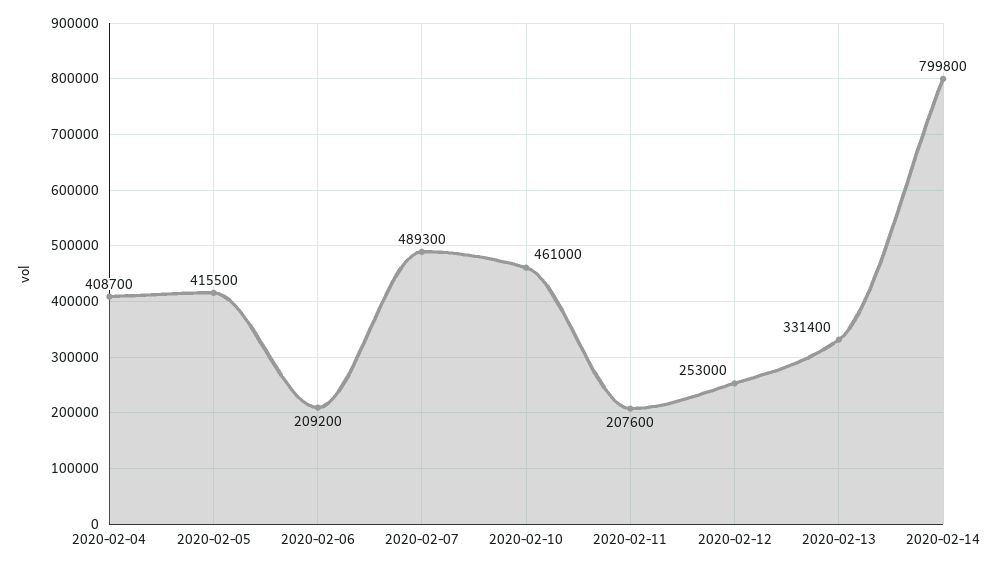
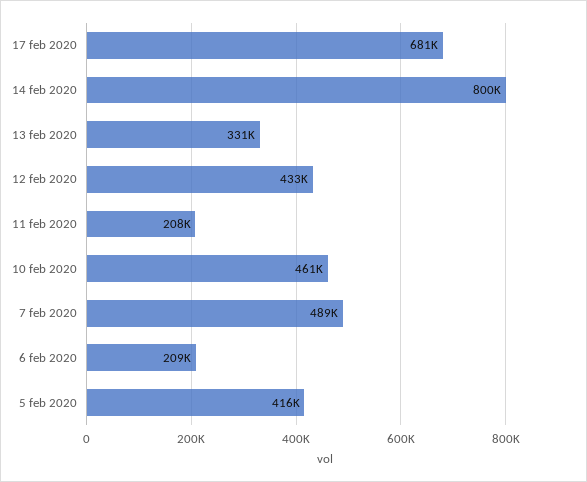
2020-02-04: 408700 -> none
2020-02-12: 253000 -> 433000
17 feb 2020: none -> 681000

